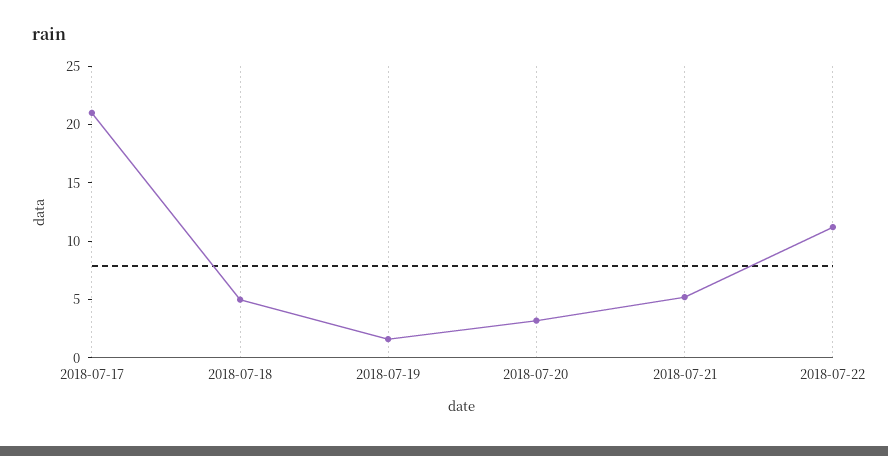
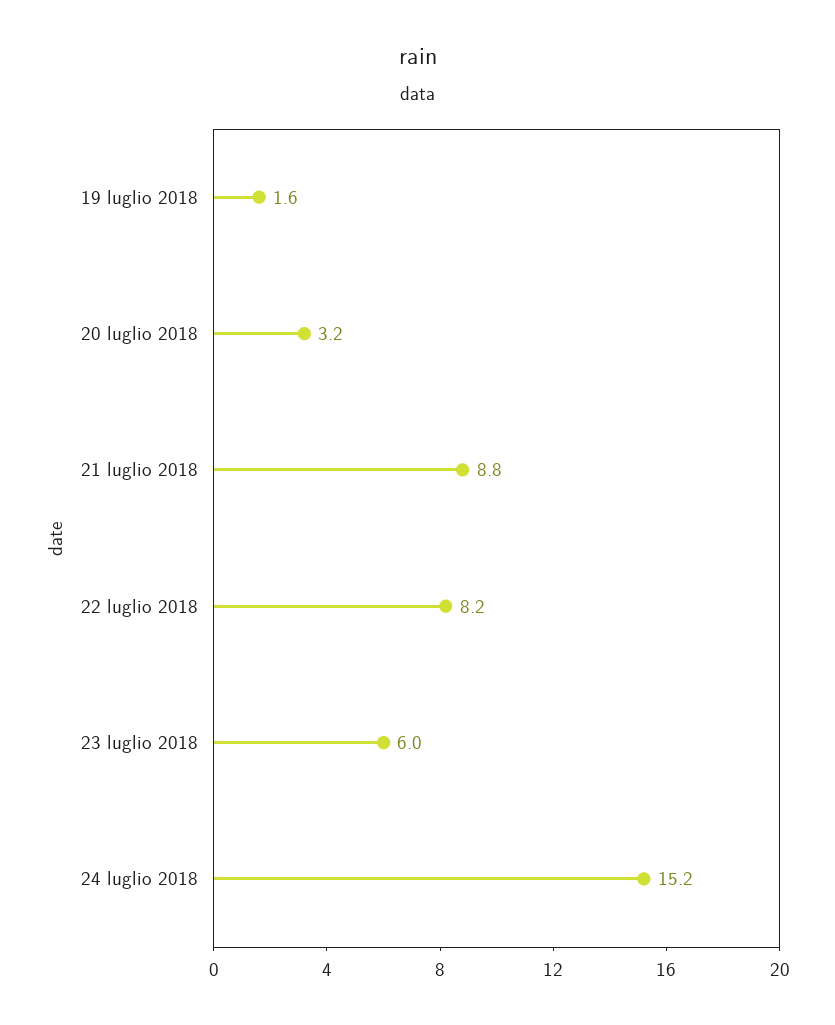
2018-07-17: 21 -> none
2018-07-18: 5 -> none
2018-07-21: 5 -> 8.8
2018-07-22: 11 -> 8.2
23 luglio 2018: none -> 6
24 luglio 2018: none -> 15.2

